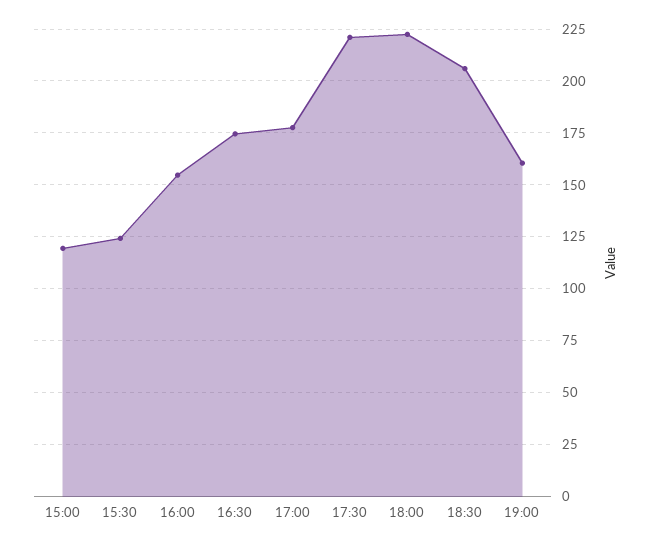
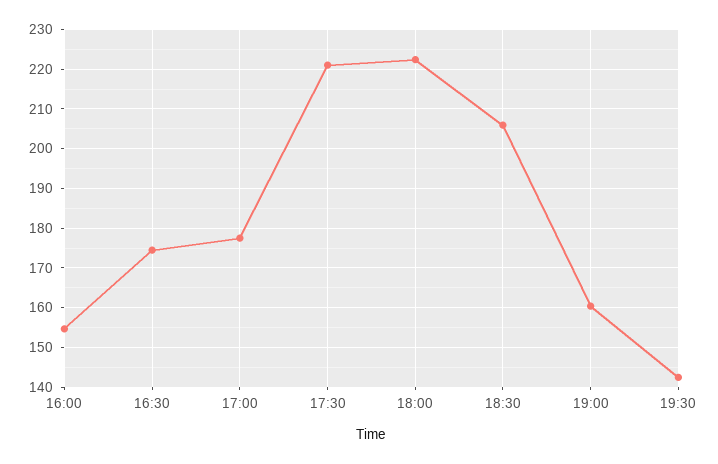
15:00: 120 -> none
15:30: 125 -> none
19:30: none -> 142

